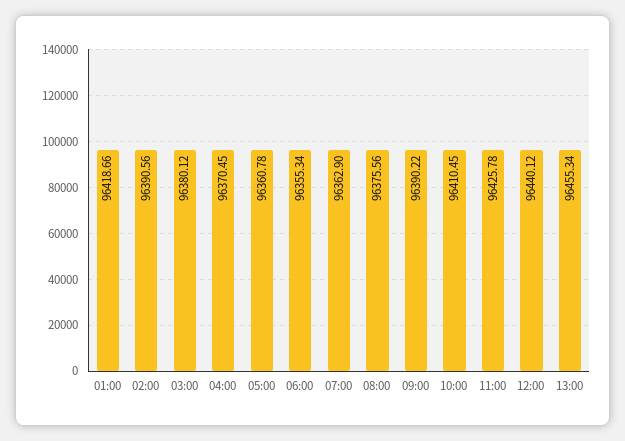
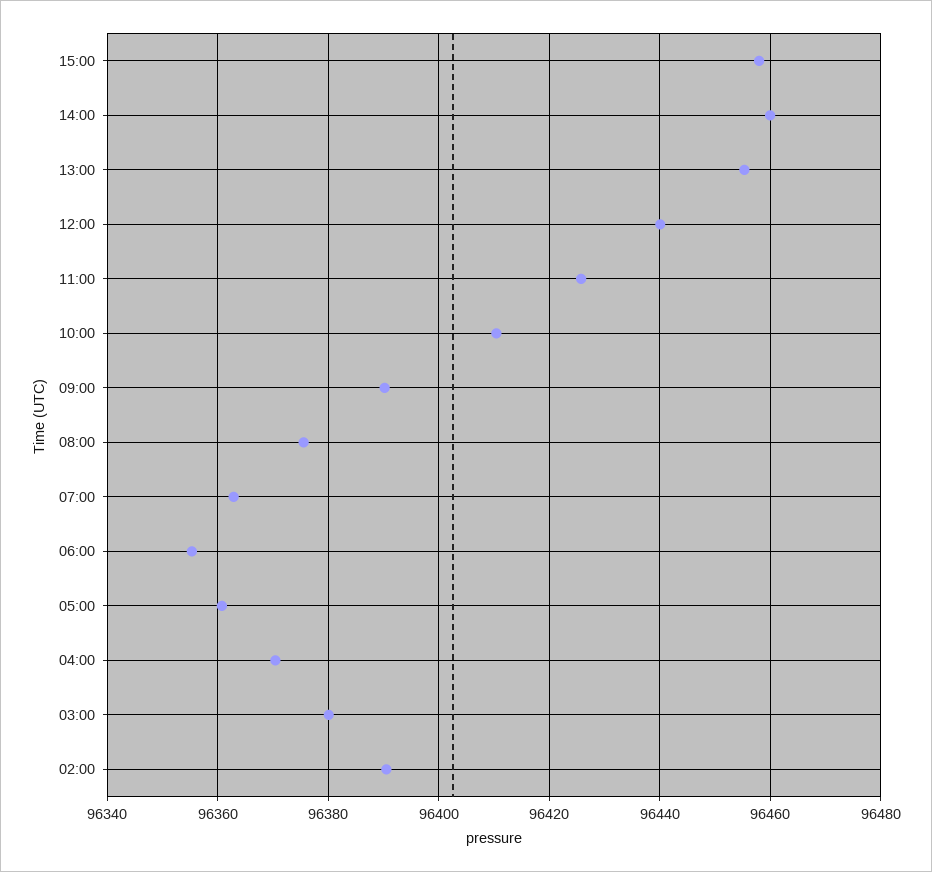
01:00: 96418.66 -> none
15:00: none -> 96458
14:00: none -> 96460

